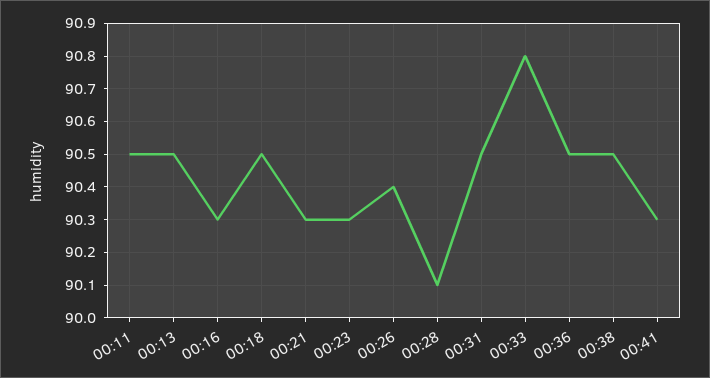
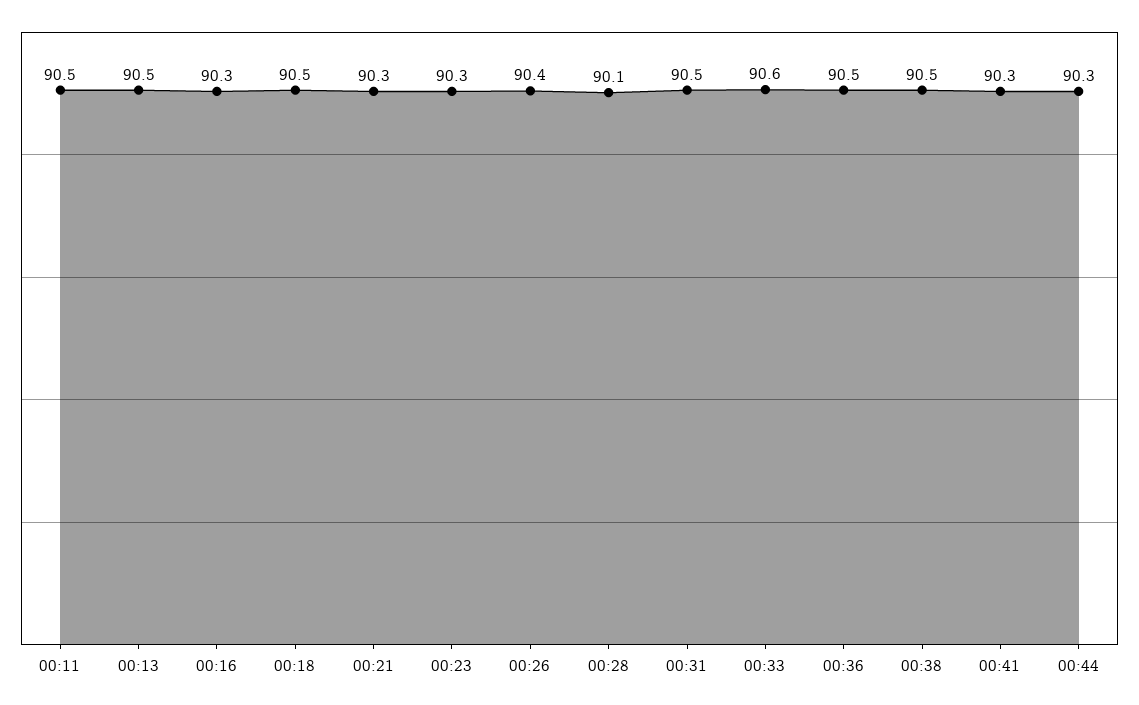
00:33: 90.8 -> 90.6
00:44: none -> 90.3

